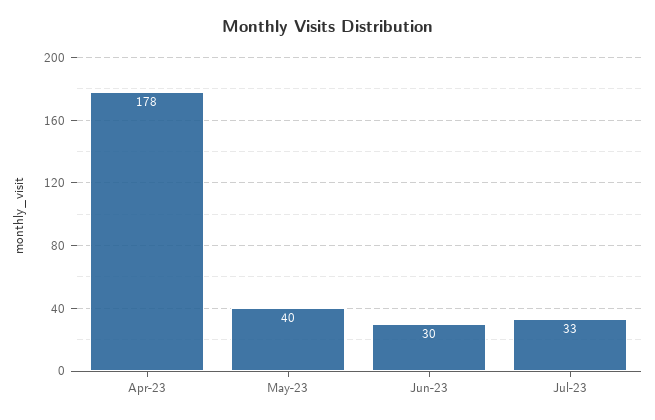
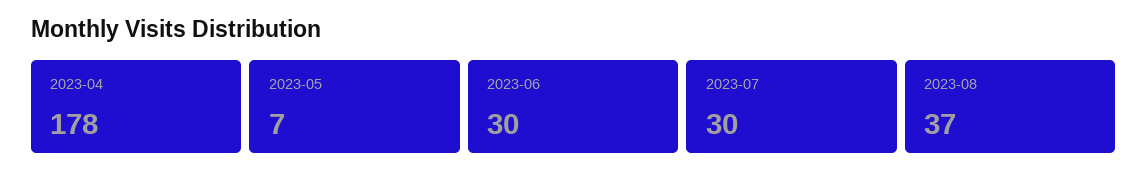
May-23: 40 -> 7
Jul-23: 33 -> 30
2023-08: none -> 37

